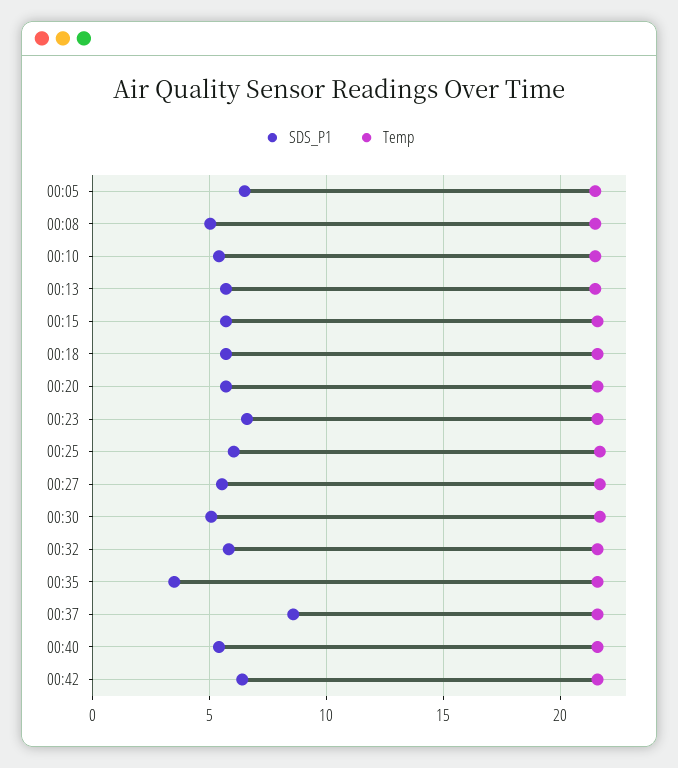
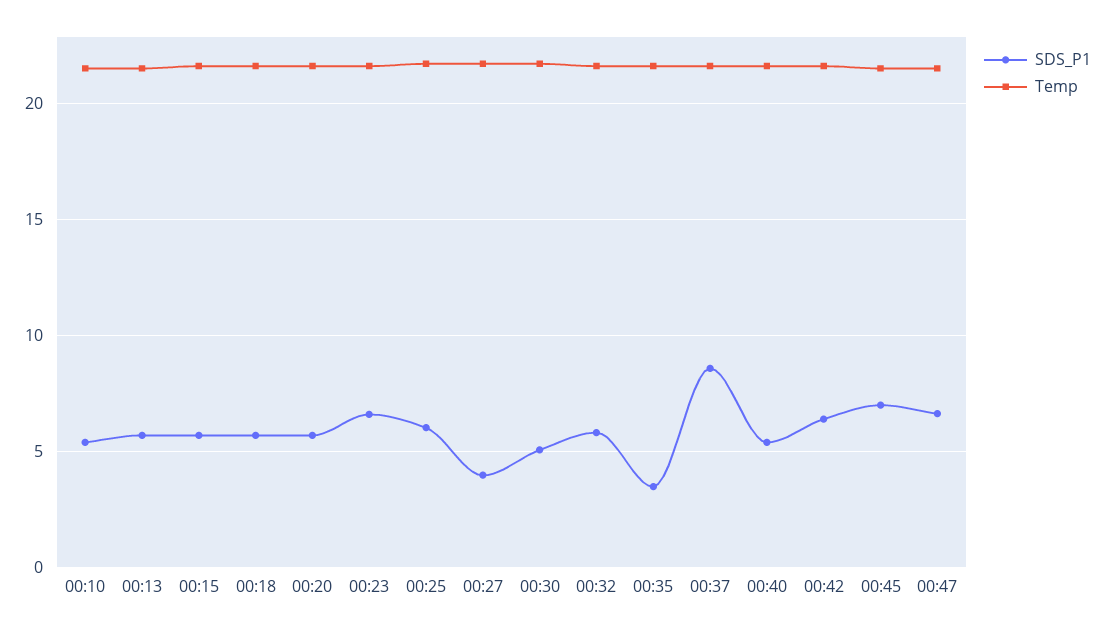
SDS_P1, 00:05: 6.5 -> none
Temp, 00:05: 21.5 -> none
SDS_P1, 00:08: 5 -> none
Temp, 00:08: 21.5 -> none
SDS_P1, 00:27: 5.5 -> 4
SDS_P1, 00:45: none -> 7
Temp, 00:45: none -> 21.5
SDS_P1, 00:47: none -> 6.5
Temp, 00:47: none -> 21.5

